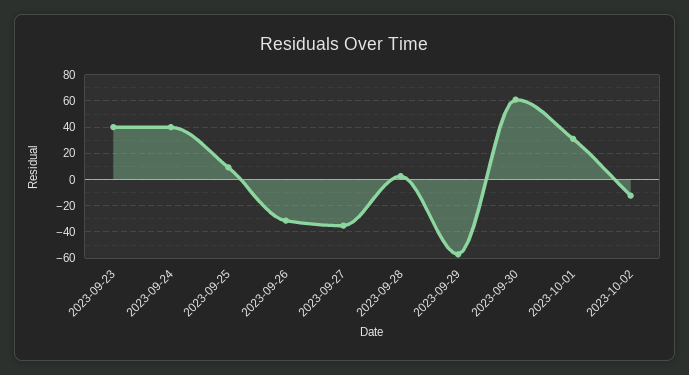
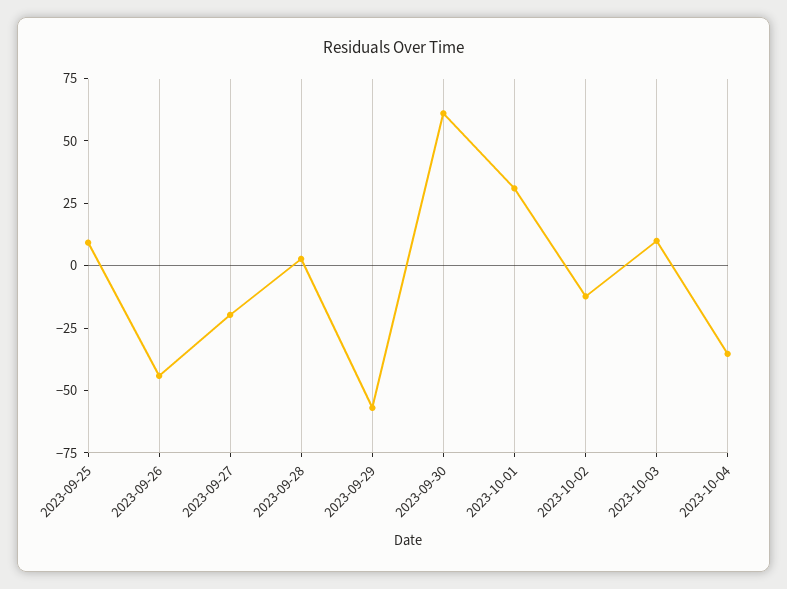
2023-09-23: 40 -> none
2023-09-24: 40 -> none
2023-09-26: -30 -> -45
2023-09-27: -35 -> -20
2023-10-03: none -> 10
2023-10-04: none -> -35

